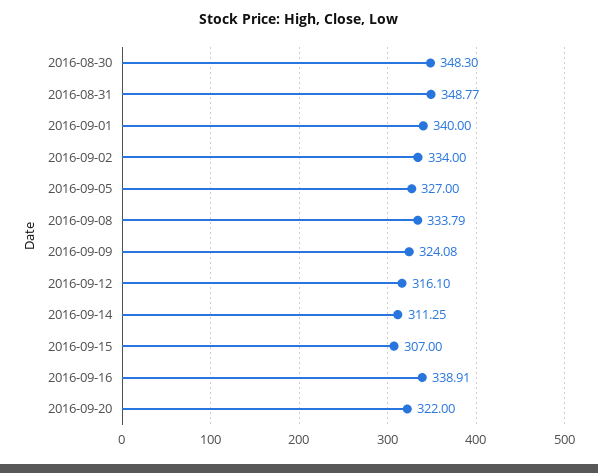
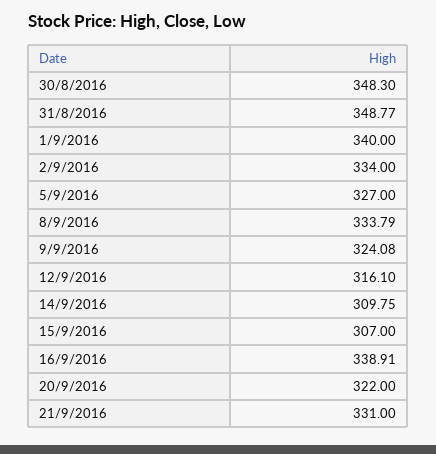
2016-09-14: 311.25 -> 309.75
21/9/2016: none -> 331

